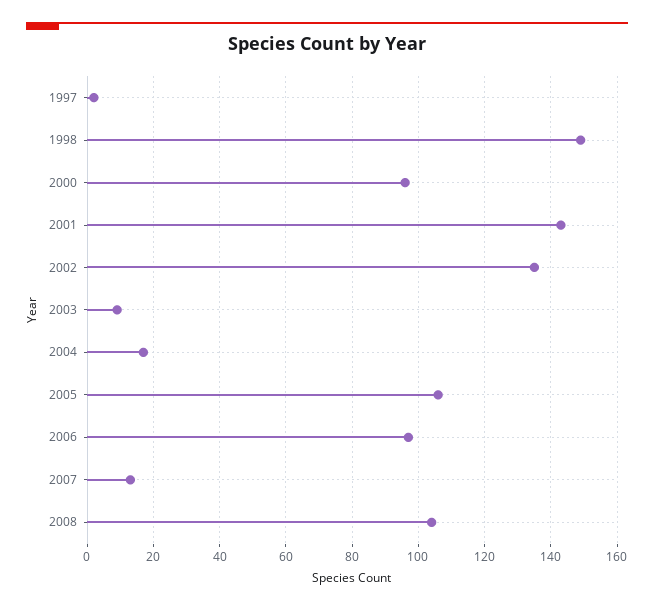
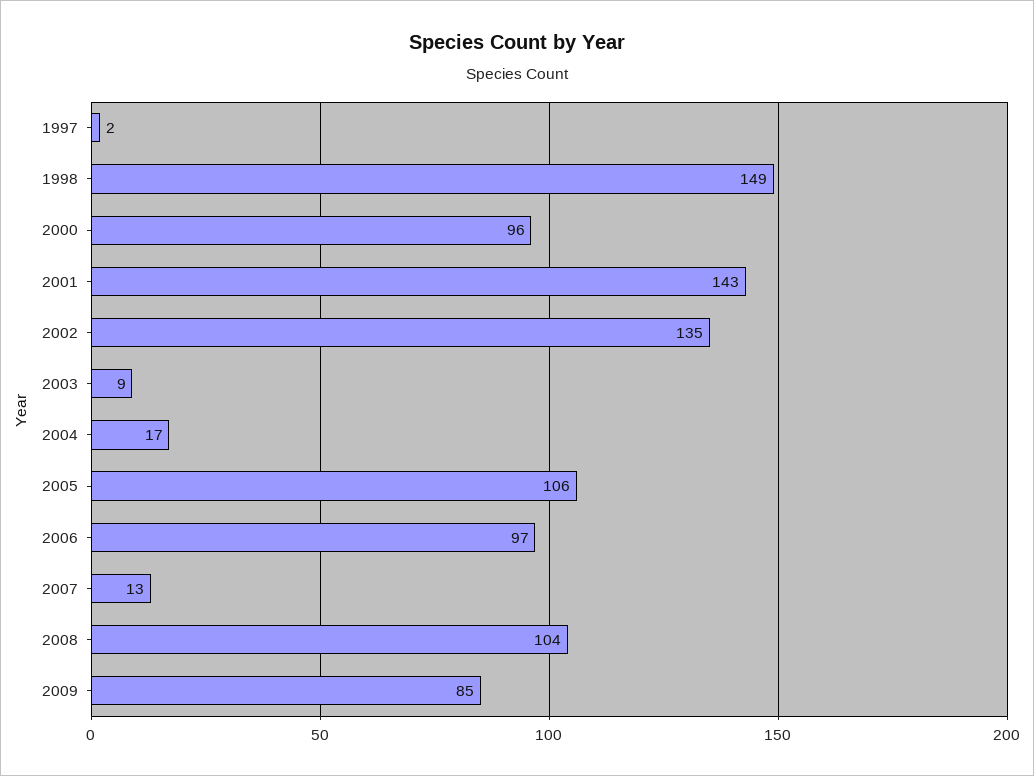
2009: none -> 85

